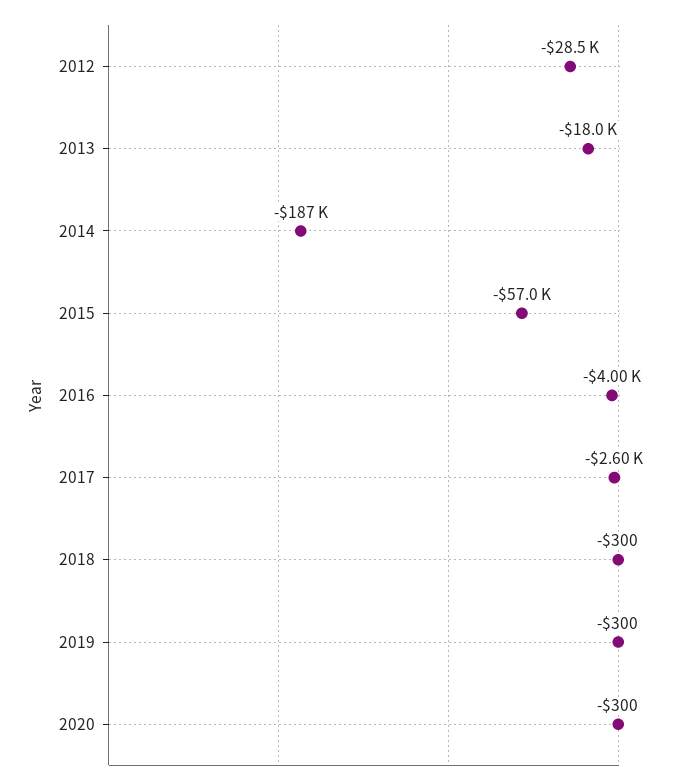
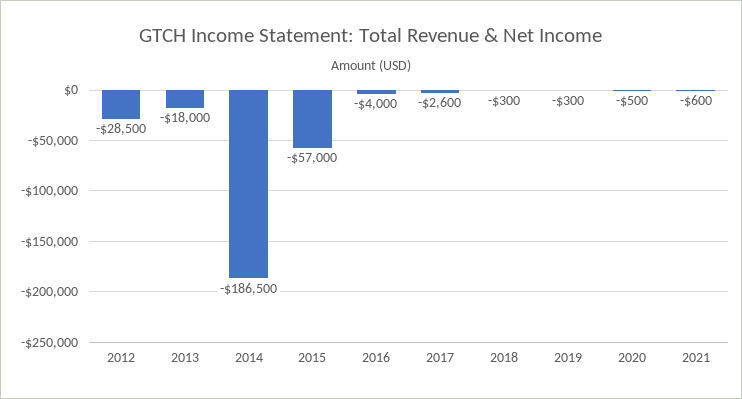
2020: -300 -> -500
2021: none -> -600

